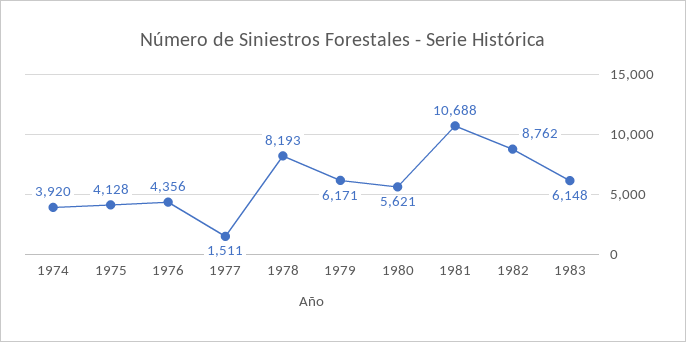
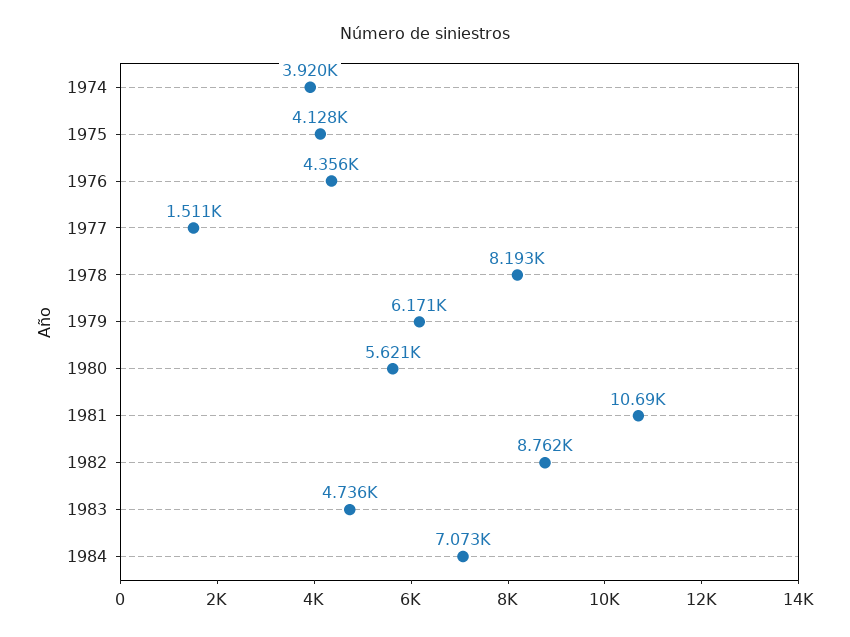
1983: 6148 -> 4736
1984: none -> 7073

